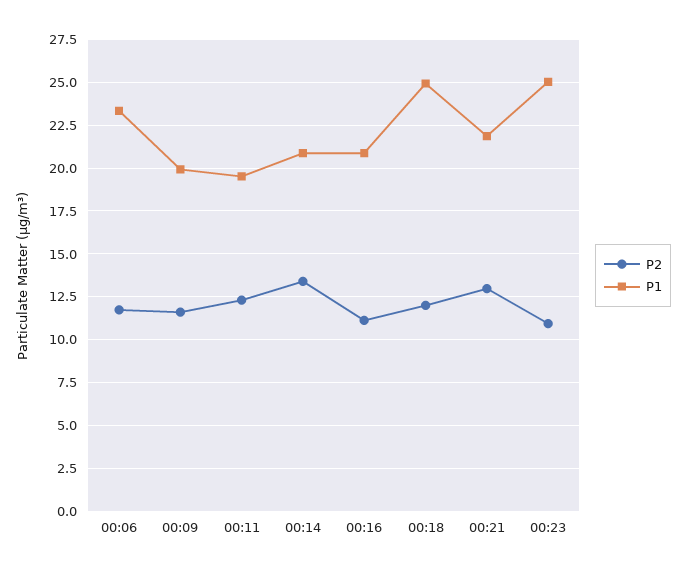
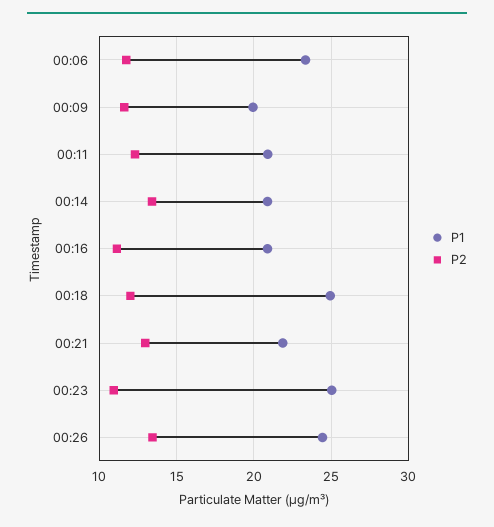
P1, 00:11: 19.5 -> 21
P1, 00:26: none -> 24.5
P2, 00:26: none -> 13.5

